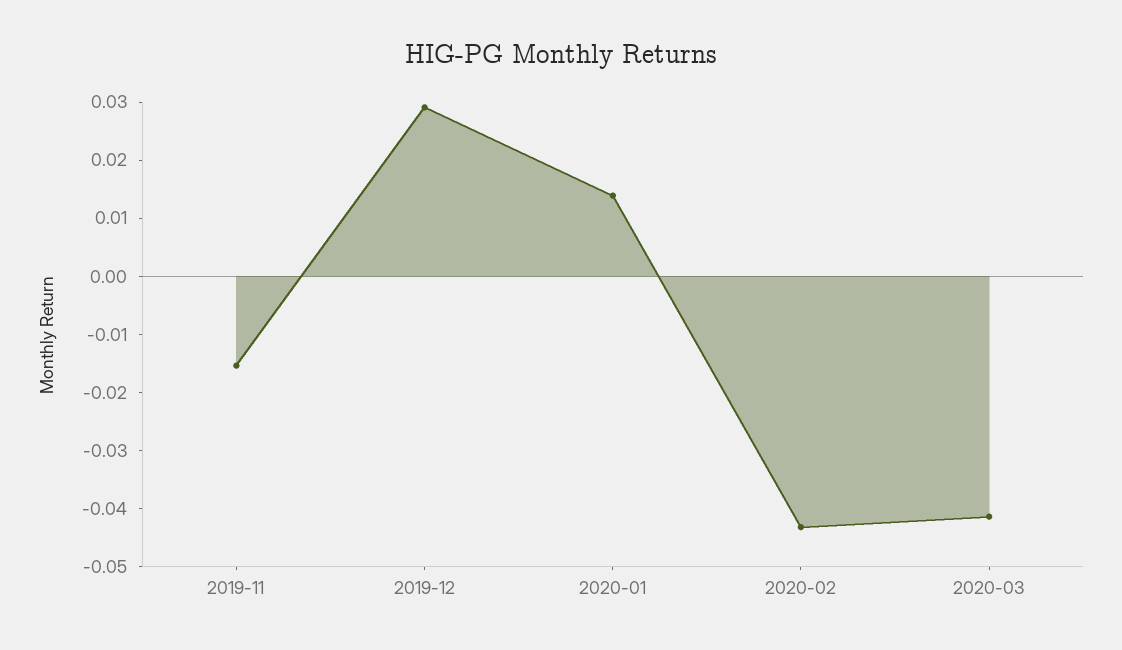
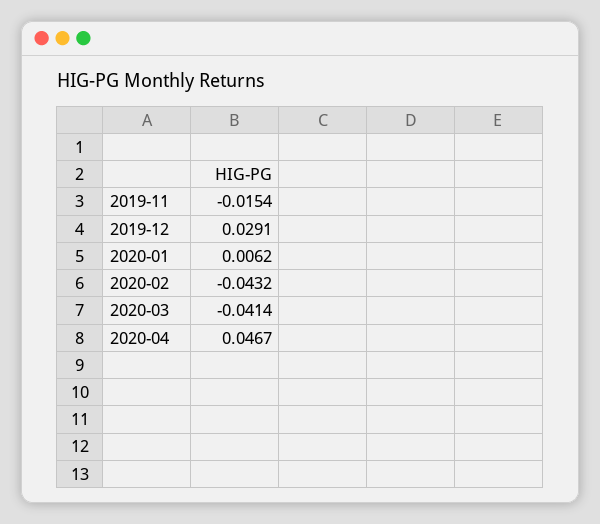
2020-01: 0.014 -> 0.0062
2020-04: none -> 0.0467

